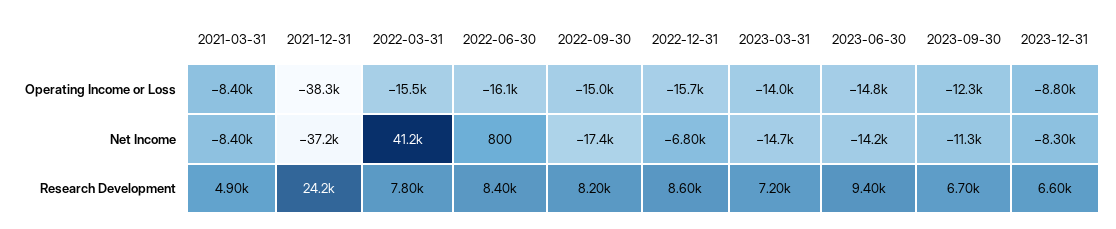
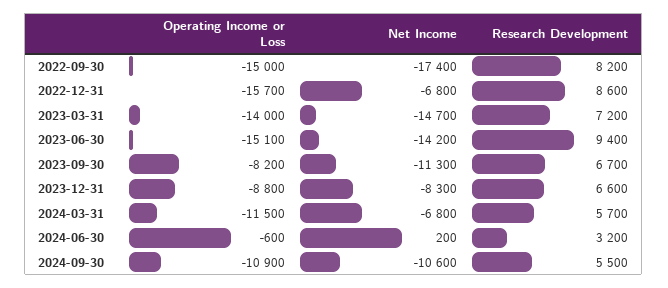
2021-03-31, Operating Income or Loss: -8400 -> none
2021-12-31, Operating Income or Loss: -38300 -> none
2022-03-31, Operating Income or Loss: -15500 -> none
2022-06-30, Operating Income or Loss: -16100 -> none
2023-06-30, Operating Income or Loss: -14800 -> -15100
2023-09-30, Operating Income or Loss: -12300 -> -8200
2021-03-31, Net Income: -8400 -> none
2021-12-31, Net Income: -37200 -> none
2022-03-31, Net Income: 41200 -> none
2022-06-30, Net Income: 800 -> none
2021-03-31, Research Development: 4900 -> none
2021-12-31, Research Development: 24200 -> none
2022-03-31, Research Development: 7800 -> none
2022-06-30, Research Development: 8400 -> none
2024-03-31, Operating Income or Loss: none -> -11500
2024-03-31, Net Income: none -> -6800
2024-03-31, Research Development: none -> 5700
2024-06-30, Operating Income or Loss: none -> -600
2024-06-30, Net Income: none -> 200
2024-06-30, Research Development: none -> 3200
2024-09-30, Operating Income or Loss: none -> -10900
2024-09-30, Net Income: none -> -10600
2024-09-30, Research Development: none -> 5500

